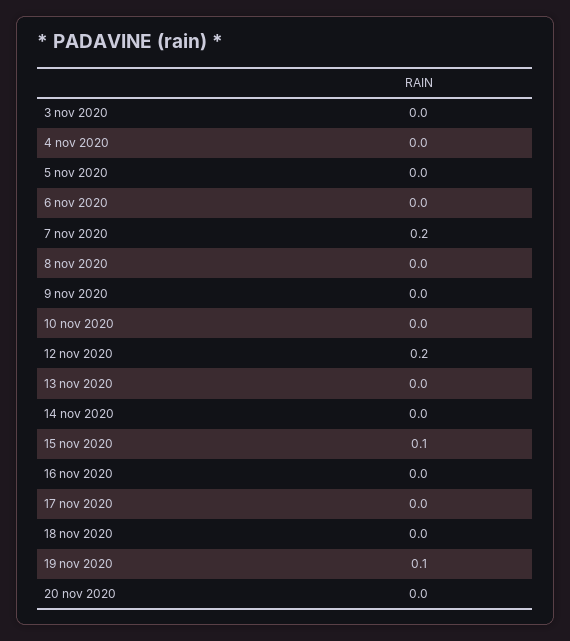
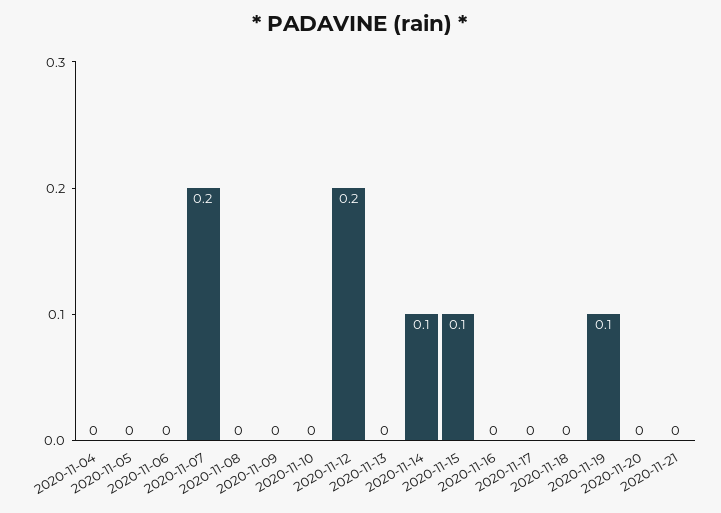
3 nov 2020: 0 -> none
14 nov 2020: 0 -> 0.1
2020-11-21: none -> 0

